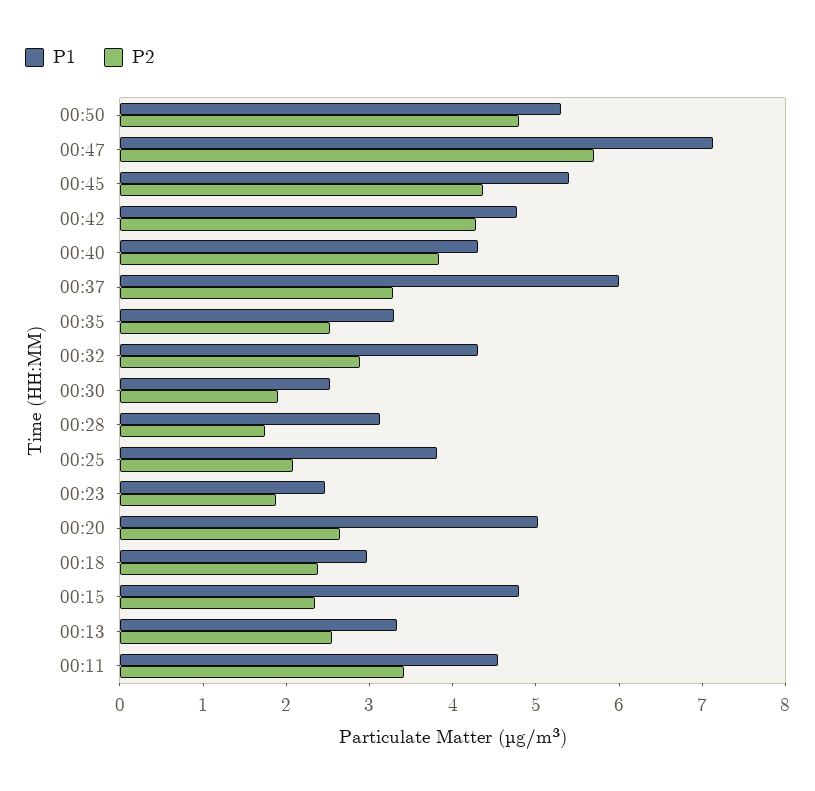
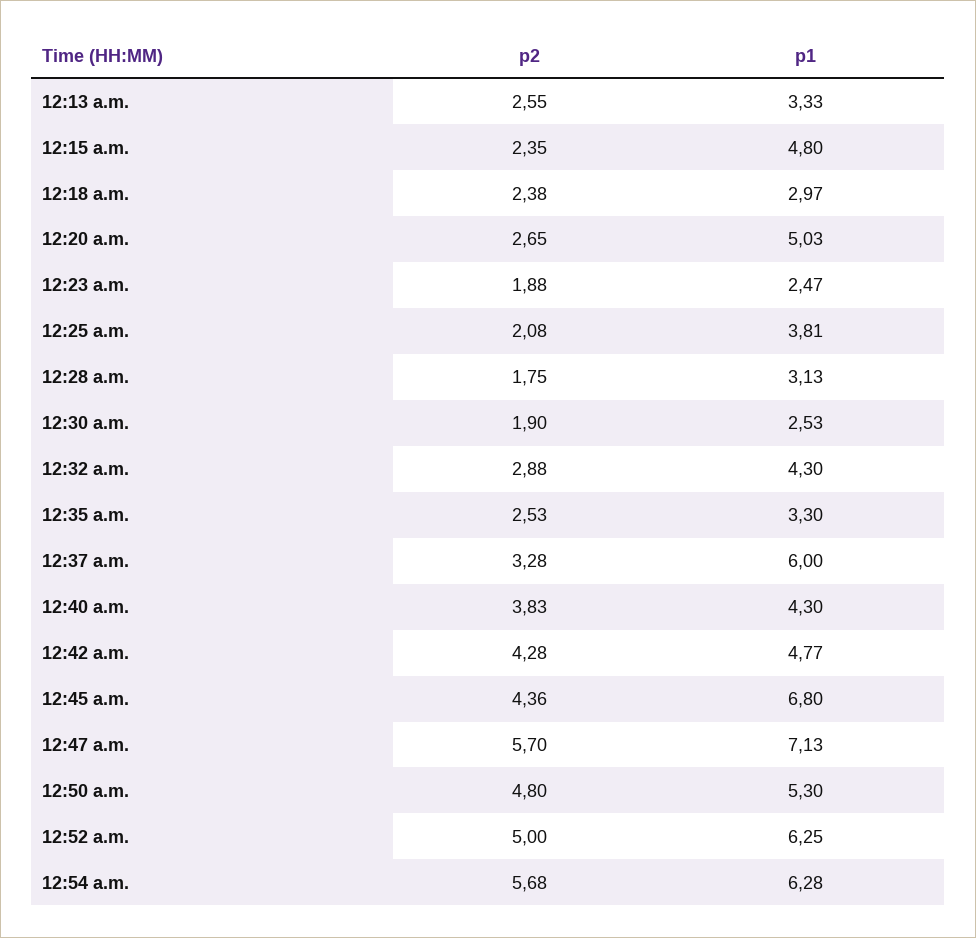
P1, 00:45: 5.4 -> 6.8
P1, 00:11: 4.6 -> none
P2, 00:11: 3.4 -> none
P2, 12:52 a.m.: none -> 5
P1, 12:52 a.m.: none -> 6.25
P2, 12:54 a.m.: none -> 5.68
P1, 12:54 a.m.: none -> 6.28

